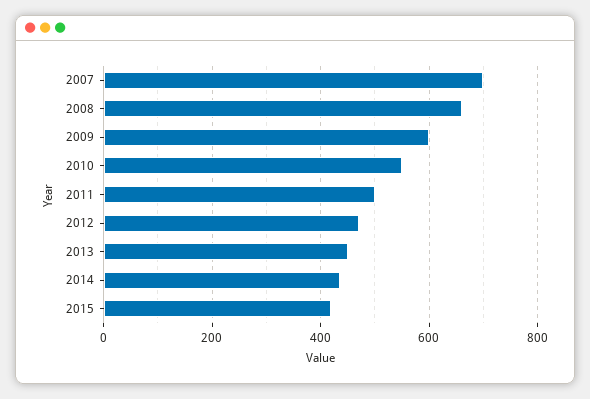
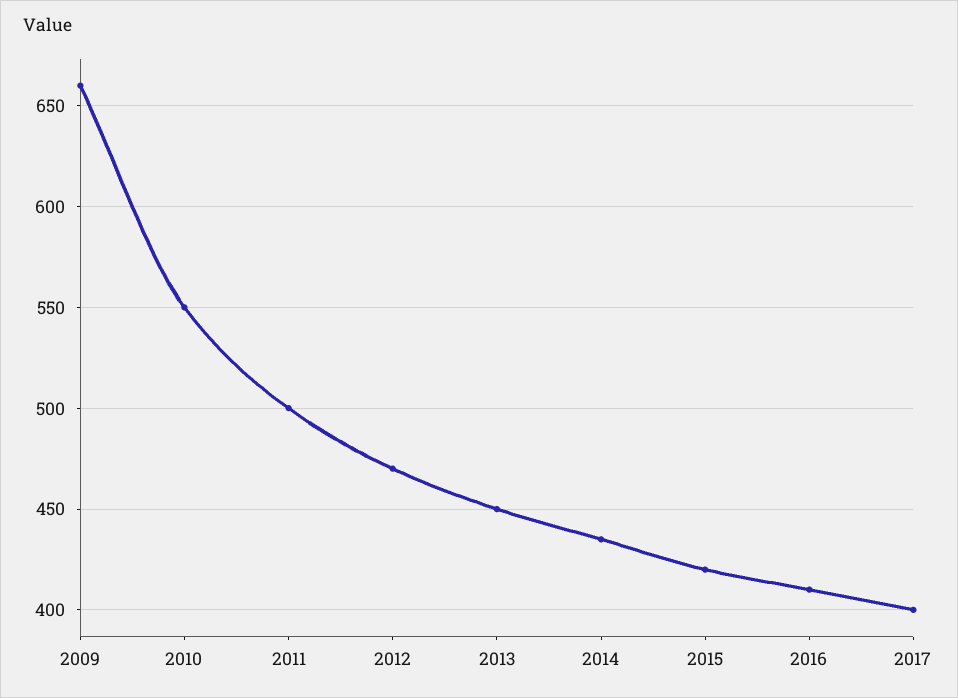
2007: 700 -> none
2008: 660 -> none
2009: 600 -> 660
2016: none -> 410
2017: none -> 400

